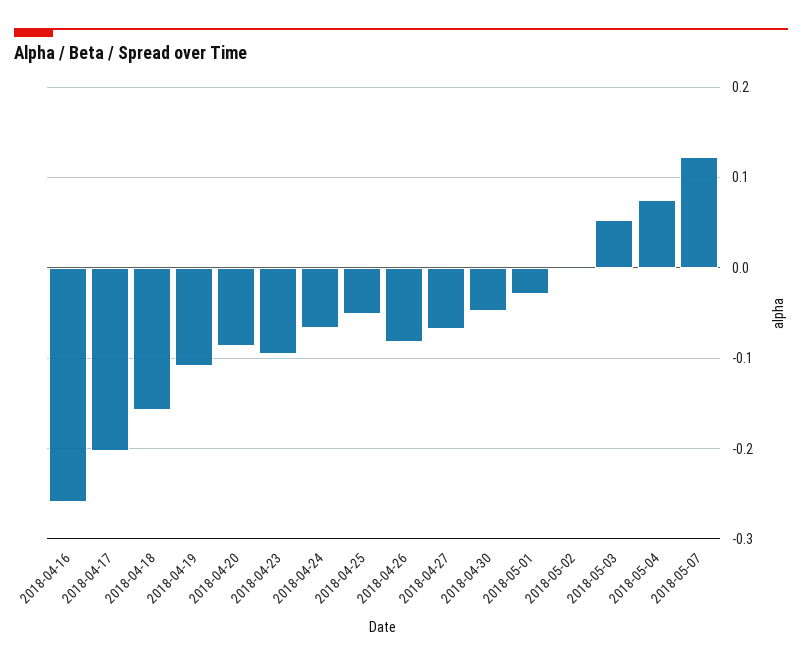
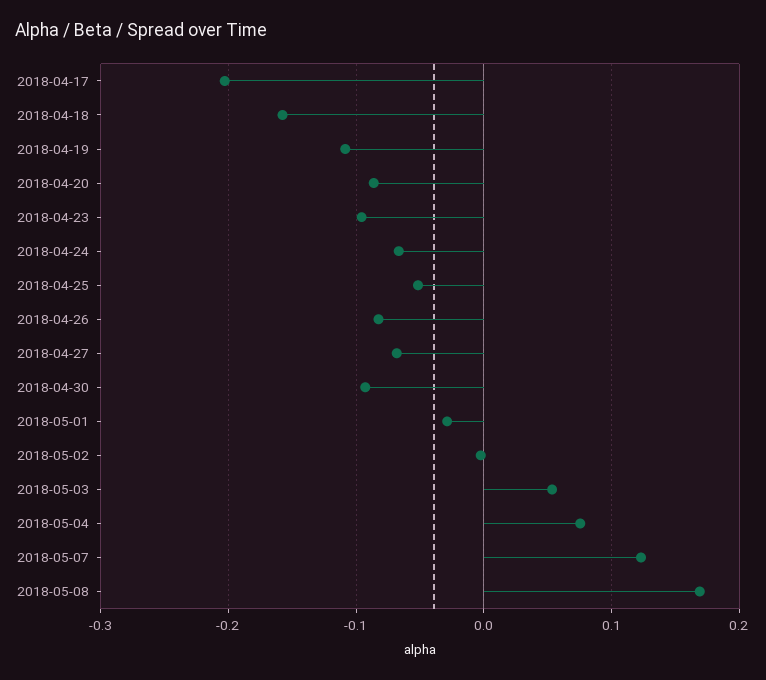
2018-04-16: -0.26 -> none
2018-04-30: -0.05 -> -0.09
2018-05-08: none -> 0.17

